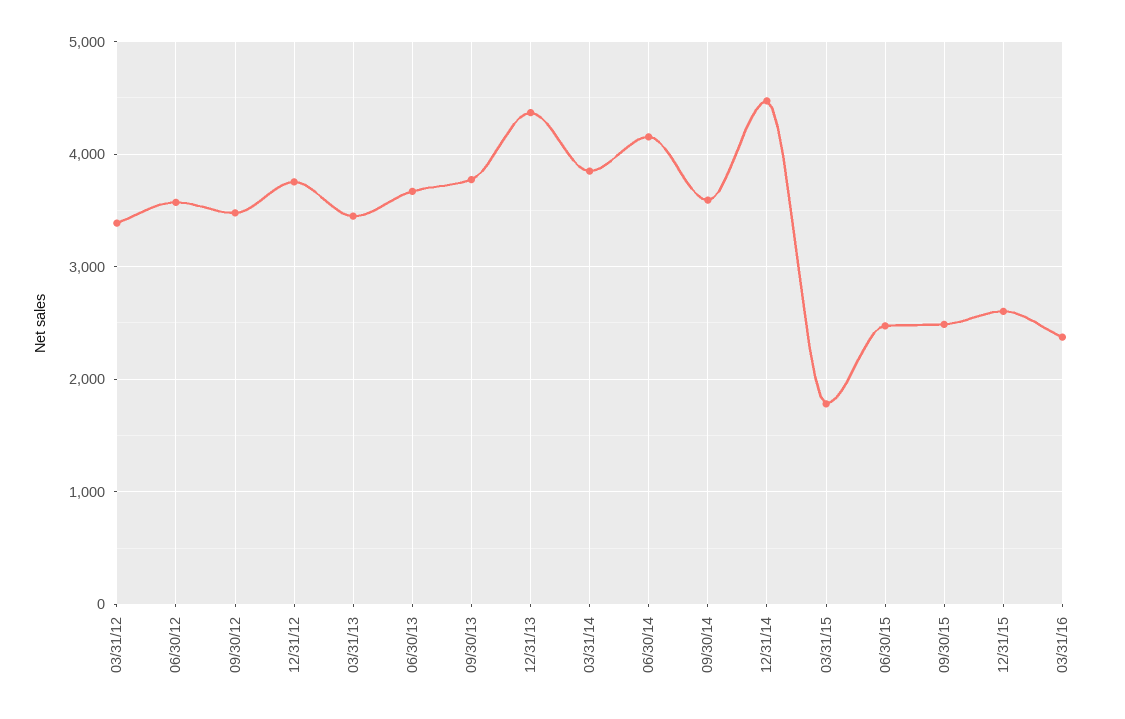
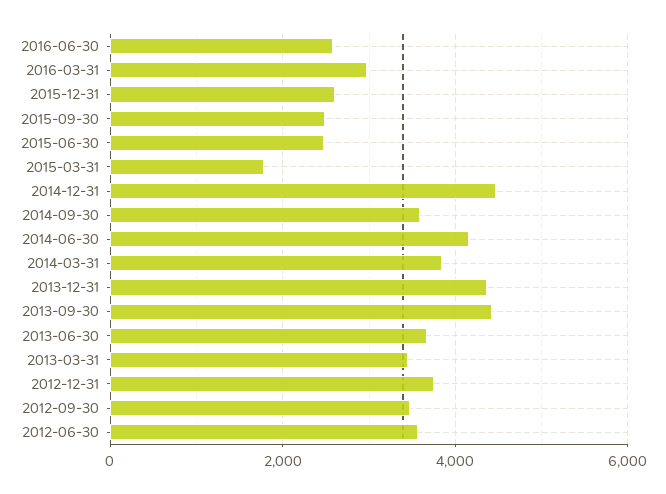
03/31/12: 3400 -> none
09/30/13: 3800 -> 4400
03/31/16: 2400 -> 3000
2016-06-30: none -> 2600

